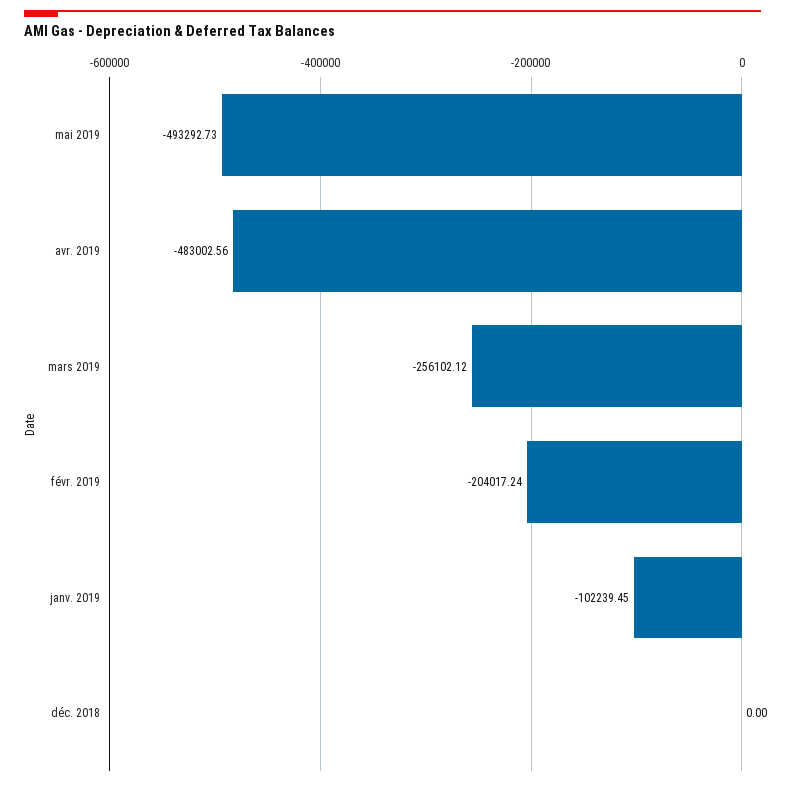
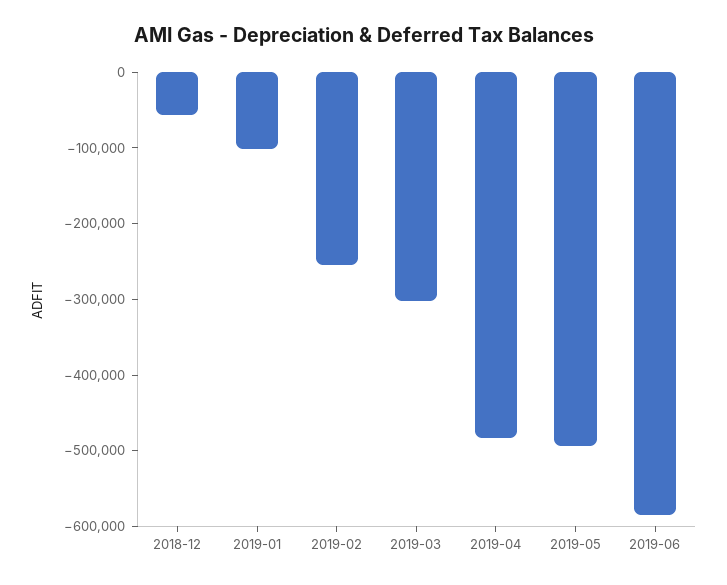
mars 2019: -256102.12 -> -300000
févr. 2019: -204017.24 -> -260000
déc. 2018: 0 -> -60000
2019-06: none -> -580000

